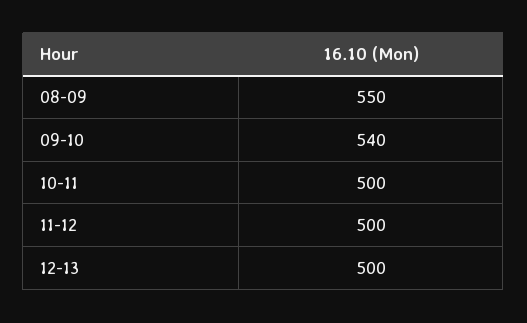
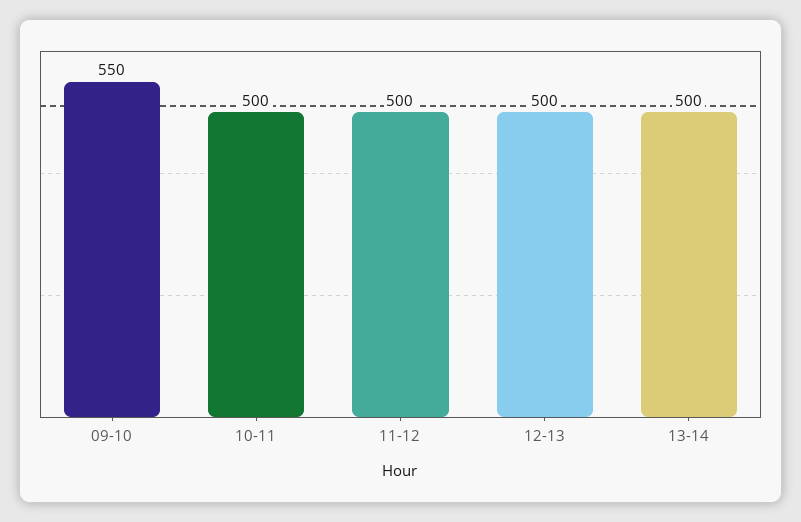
08-09: 550 -> none
09-10: 540 -> 550
13-14: none -> 500

